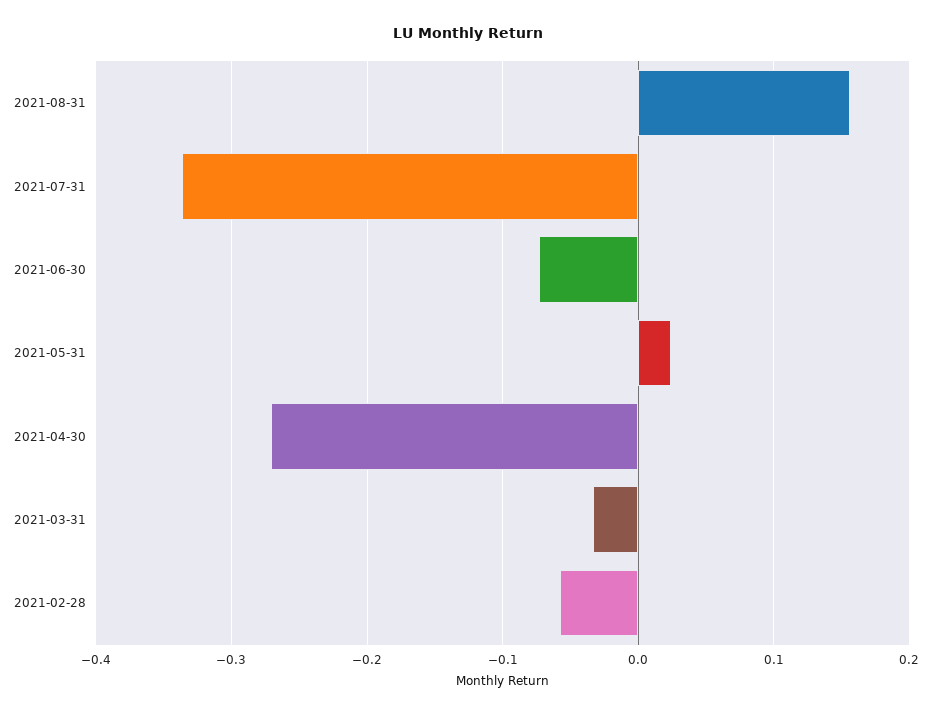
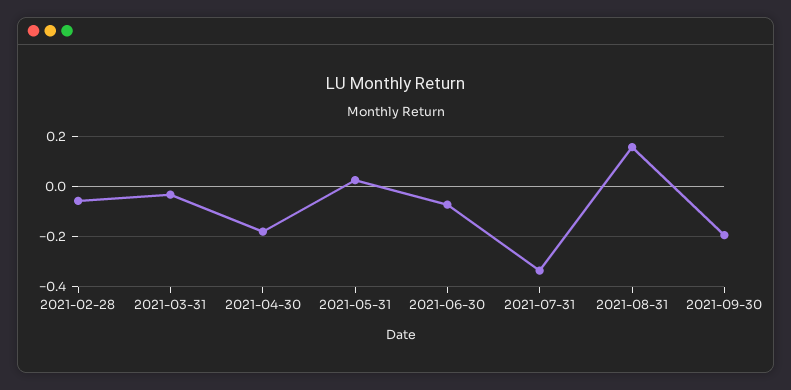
2021-04-30: -0.27 -> -0.175
2021-09-30: none -> -0.2

